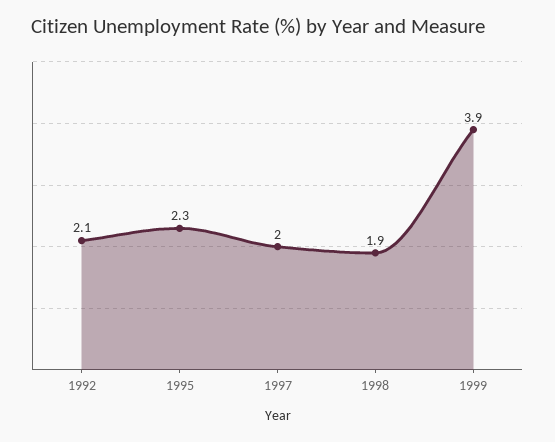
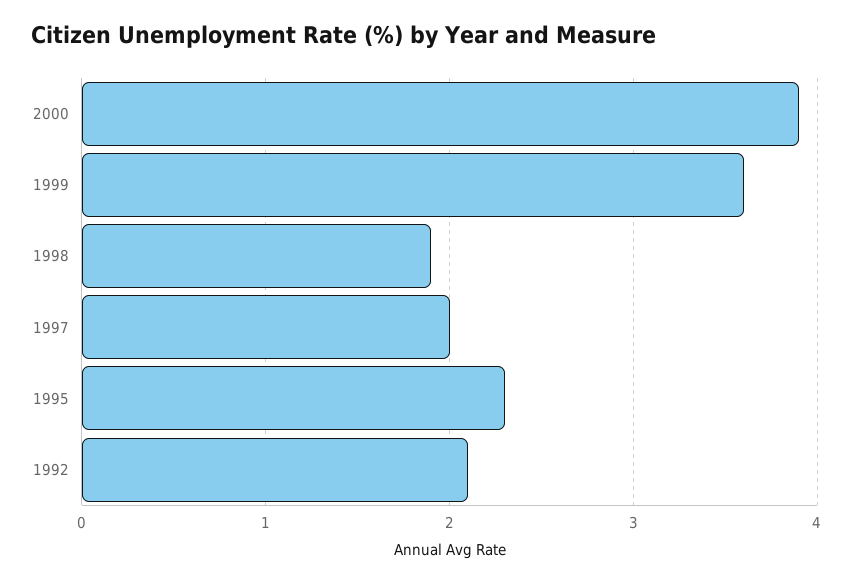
1999: 3.9 -> 3.6
2000: none -> 3.9

